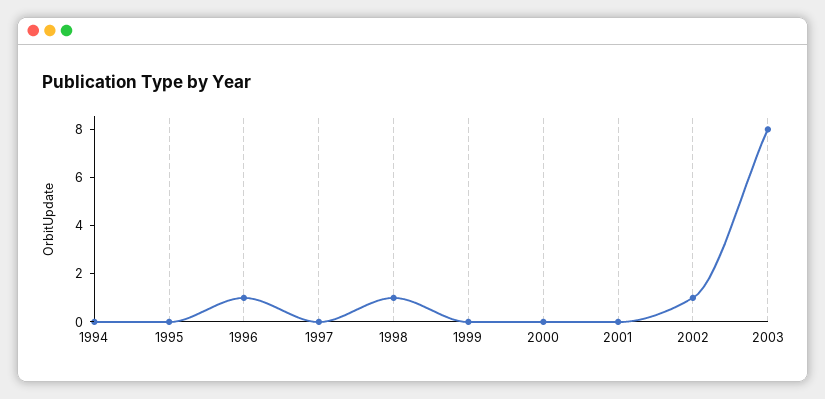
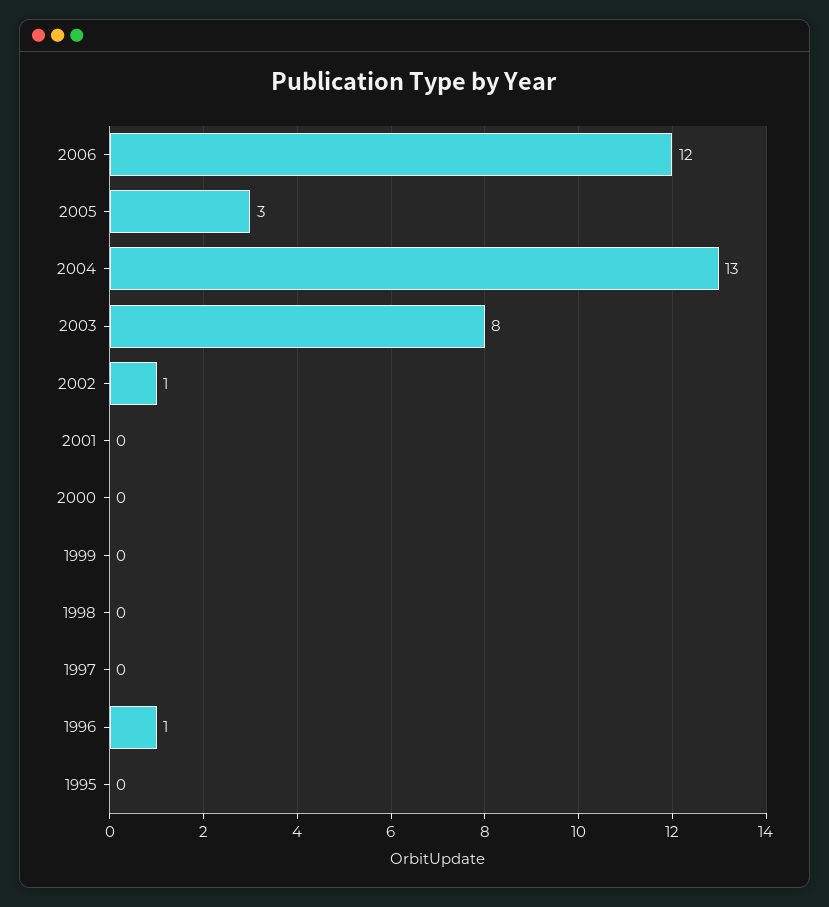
1994: 0 -> none
1998: 1 -> 0
2006: none -> 12
2005: none -> 3
2004: none -> 13

